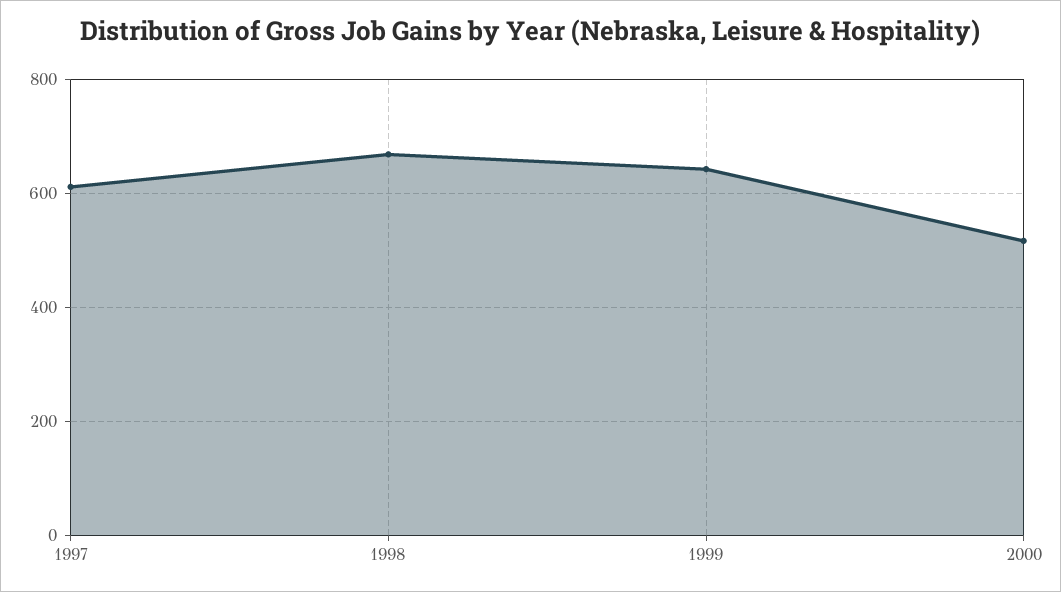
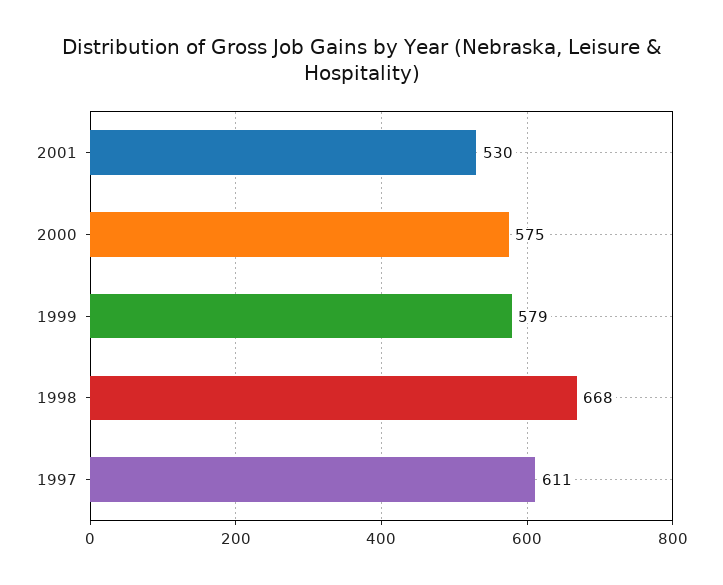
1999: 640 -> 579
2000: 520 -> 575
2001: none -> 530

